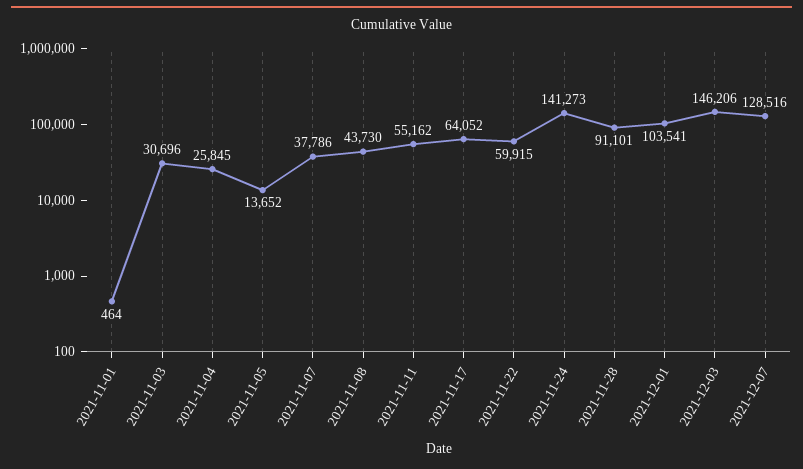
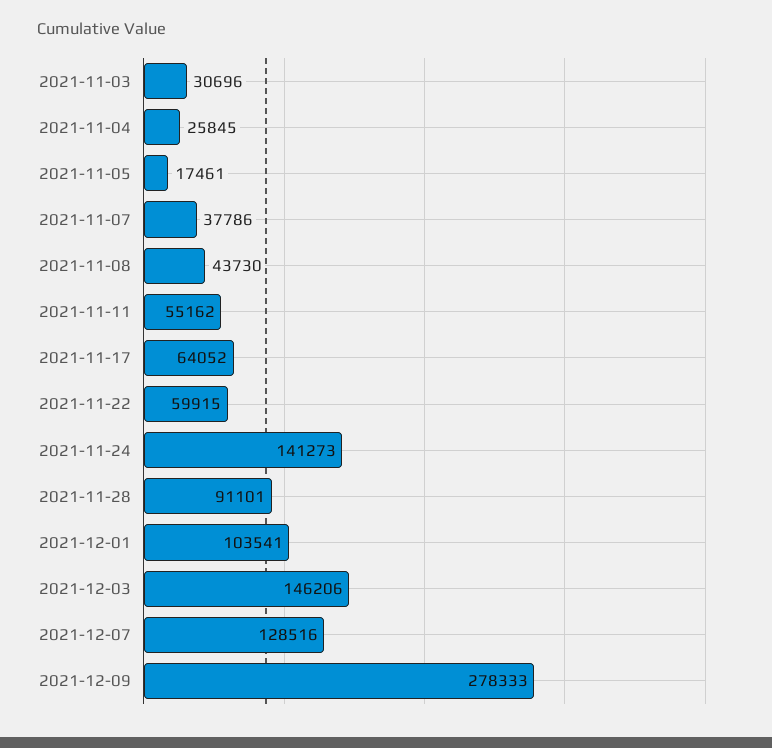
2021-11-01: 464 -> none
2021-11-05: 13652 -> 17461
2021-12-09: none -> 278333

